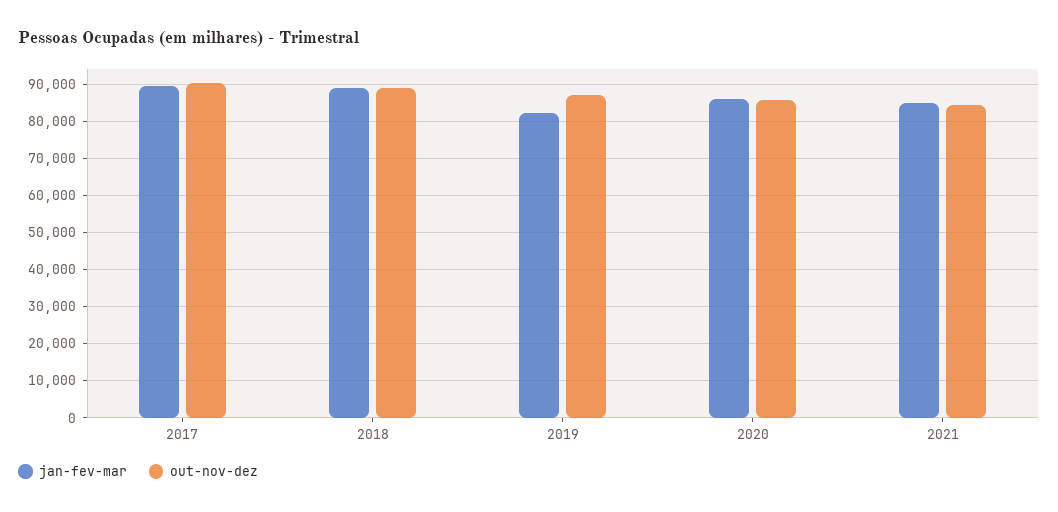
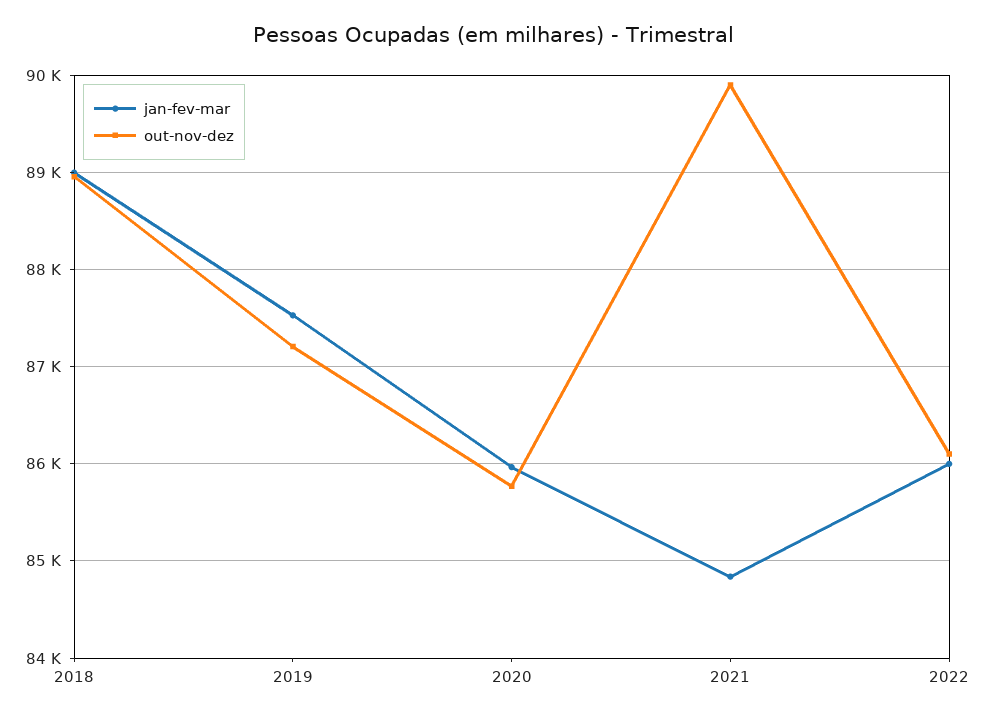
jan-fev-mar, 2017: 90000 -> none
out-nov-dez, 2017: 90000 -> none
jan-fev-mar, 2019: 82000 -> 87500
out-nov-dez, 2021: 84000 -> 89900
jan-fev-mar, 2022: none -> 86000
out-nov-dez, 2022: none -> 86100

